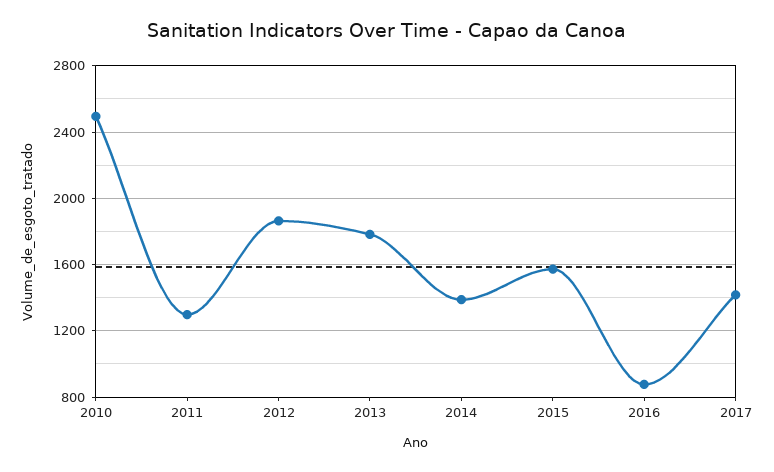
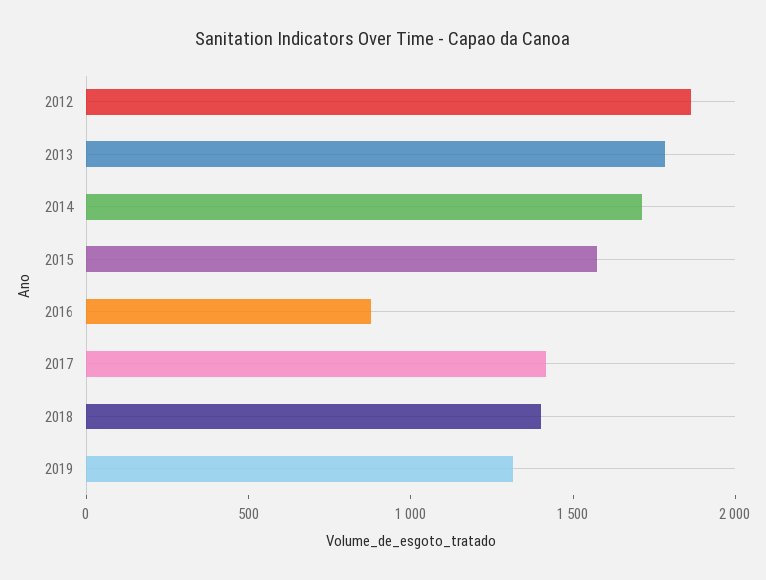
2010: 2500 -> none
2011: 1300 -> none
2014: 1400 -> 1700
2018: none -> 1400
2019: none -> 1300

